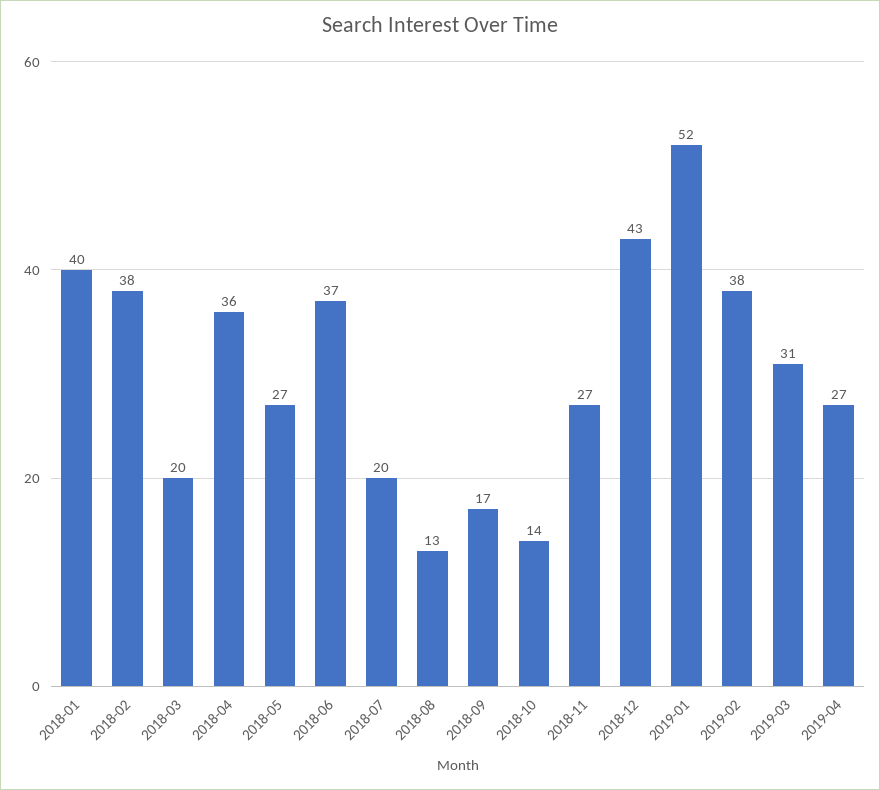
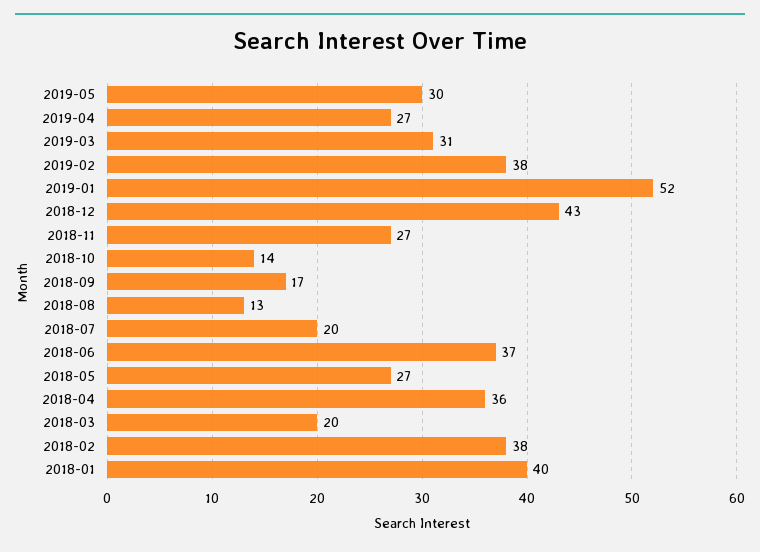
2019-05: none -> 30

